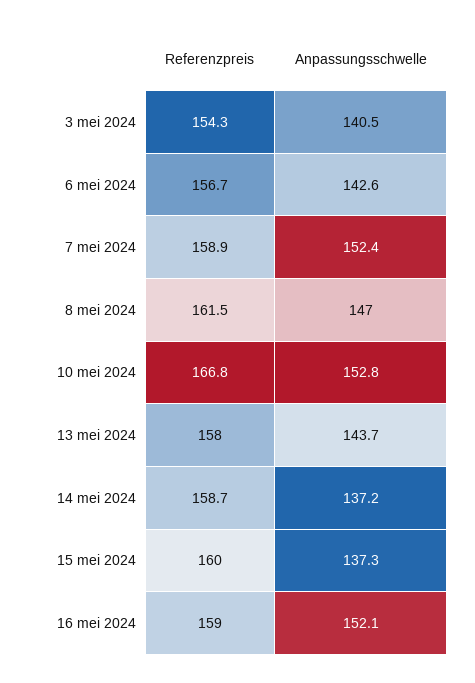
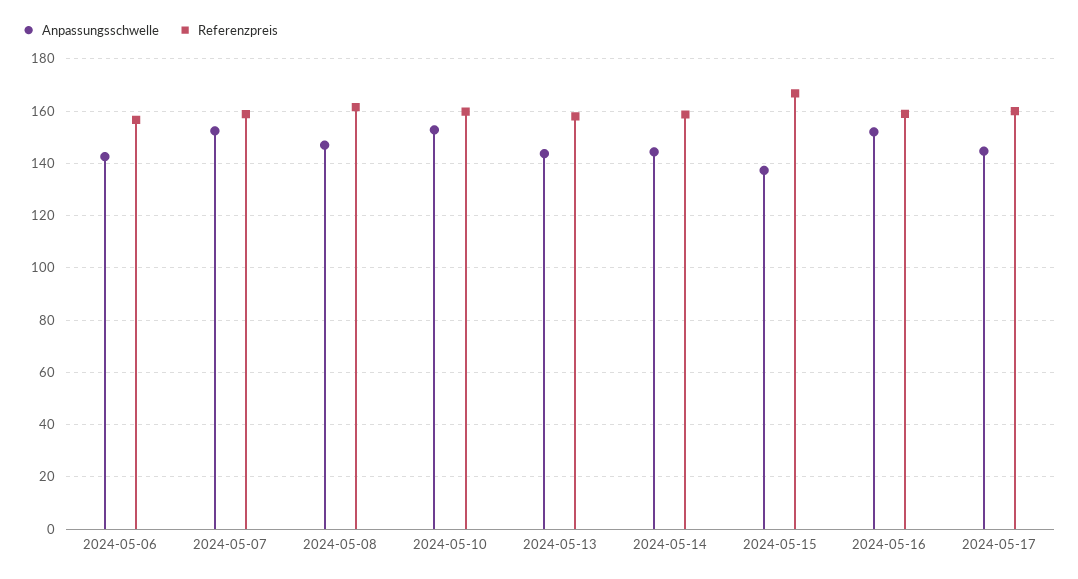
Referenzpreis, 3 mei 2024: 154.3 -> none
Anpassungsschwelle, 3 mei 2024: 140.5 -> none
Referenzpreis, 10 mei 2024: 166.8 -> 160
Anpassungsschwelle, 14 mei 2024: 137.2 -> 145
Referenzpreis, 15 mei 2024: 160 -> 167.5
Anpassungsschwelle, 2024-05-17: none -> 145
Referenzpreis, 2024-05-17: none -> 160

